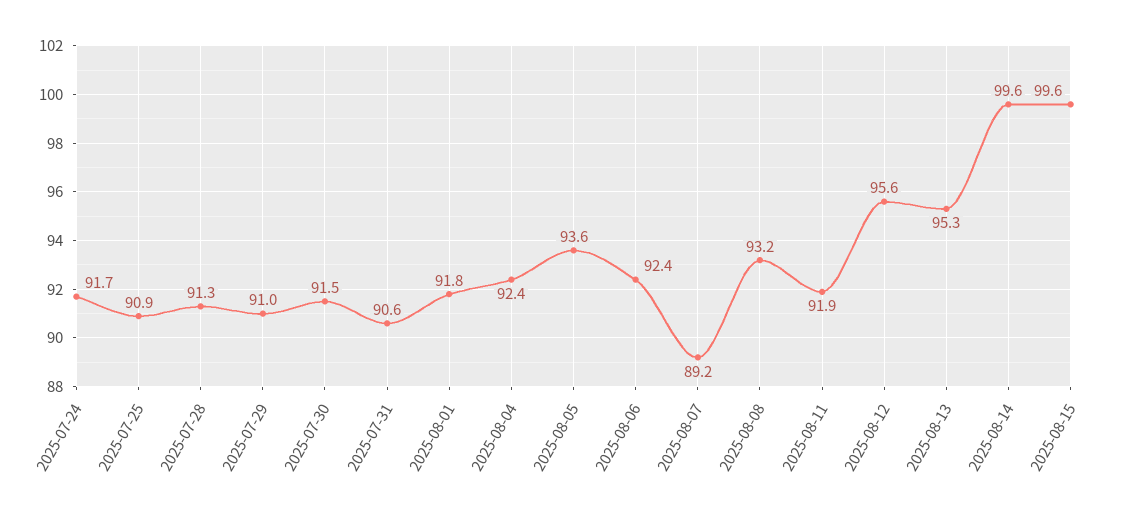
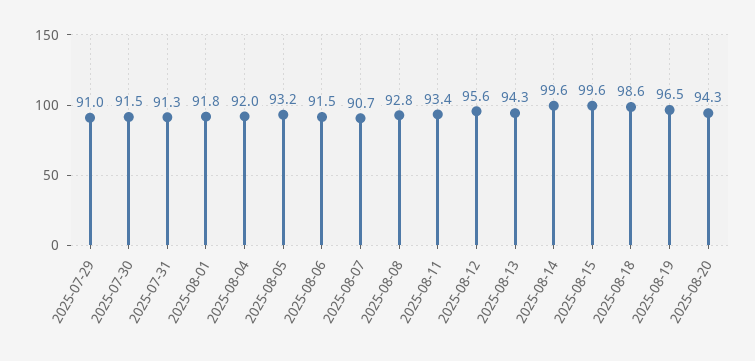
2025-07-24: 91.7 -> none
2025-07-25: 90.9 -> none
2025-07-28: 91.3 -> none
2025-07-31: 90.6 -> 91.3
2025-08-04: 92.4 -> 92
2025-08-05: 93.6 -> 93.2
2025-08-06: 92.4 -> 91.5
2025-08-07: 89.2 -> 90.7
2025-08-08: 93.2 -> 92.8
2025-08-11: 91.9 -> 93.4
2025-08-13: 95.3 -> 94.3
2025-08-18: none -> 98.6
2025-08-19: none -> 96.5
2025-08-20: none -> 94.3

